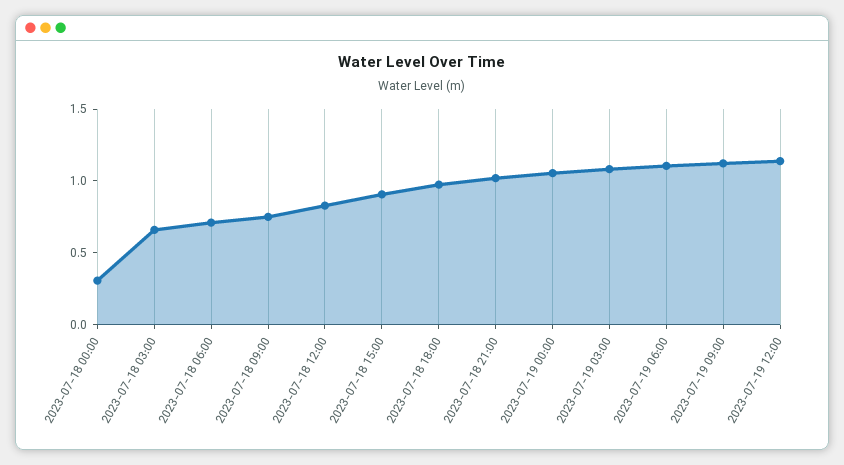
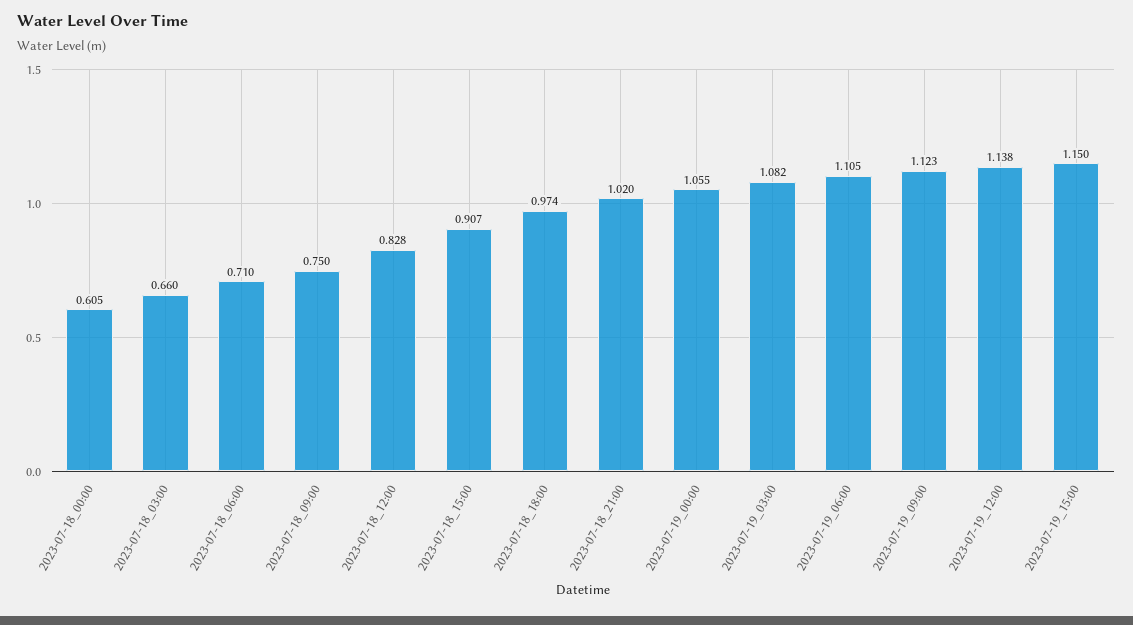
2023-07-18 00:00: 0.3 -> 0.605
2023-07-19_15:00: none -> 1.15

